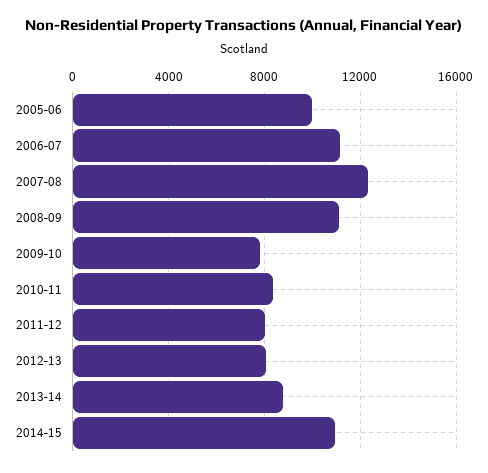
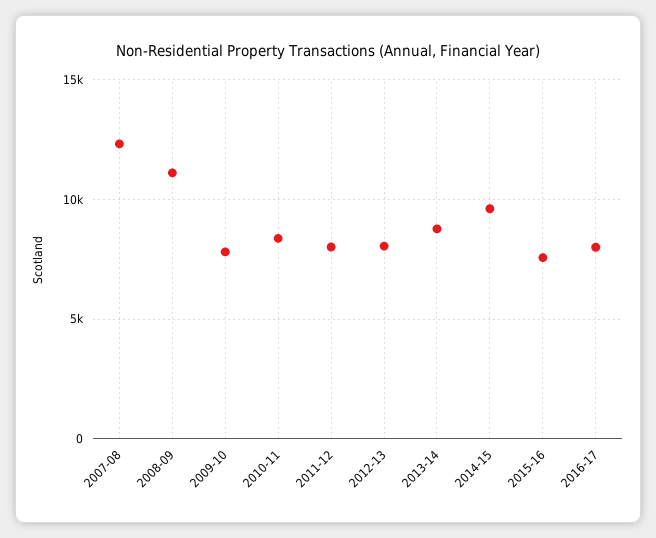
2005-06: 10000 -> none
2006-07: 11000 -> none
2014-15: 11000 -> 9500
2015-16: none -> 7500
2016-17: none -> 8000

